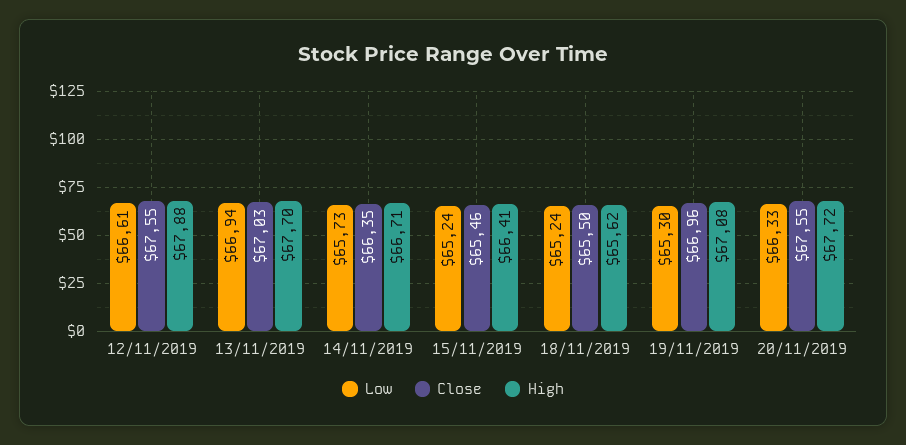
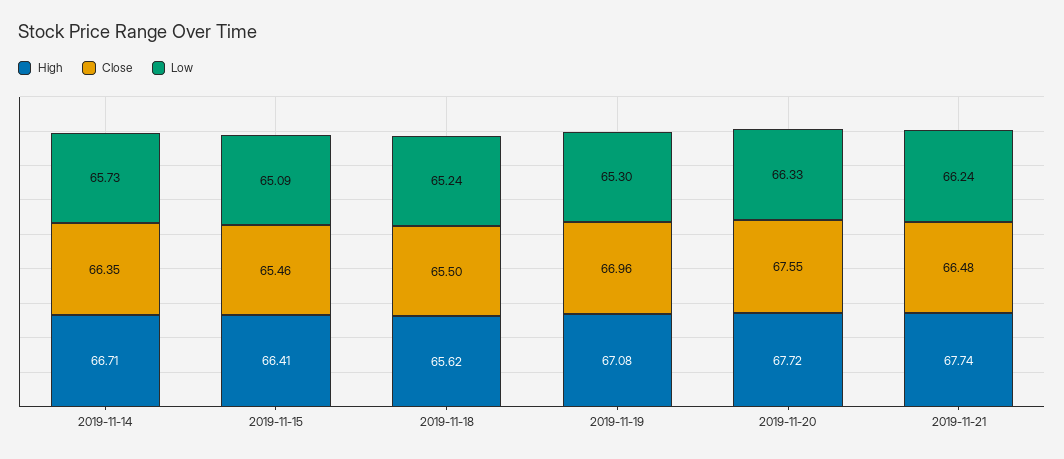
Low, 12/11/2019: 66.61 -> none
Close, 12/11/2019: 67.55 -> none
High, 12/11/2019: 67.88 -> none
Low, 13/11/2019: 66.94 -> none
Close, 13/11/2019: 67.03 -> none
High, 13/11/2019: 67.7 -> none
Low, 15/11/2019: 65.24 -> 65.09
High, 2019-11-21: none -> 67.74
Close, 2019-11-21: none -> 66.48
Low, 2019-11-21: none -> 66.24

